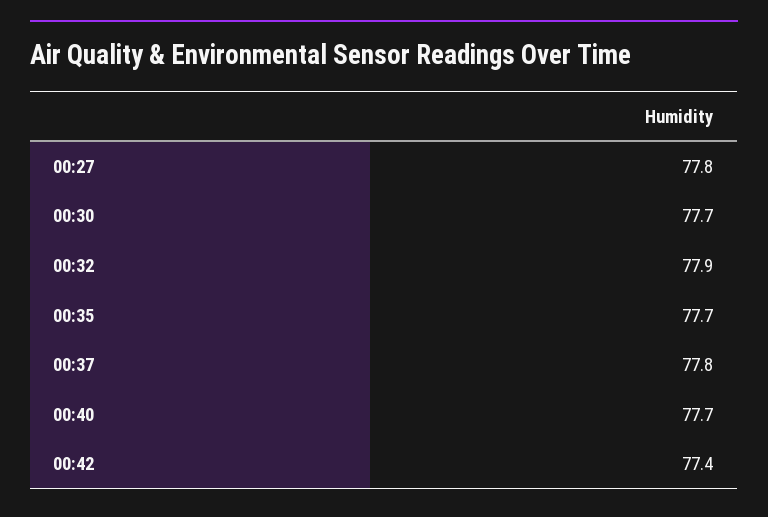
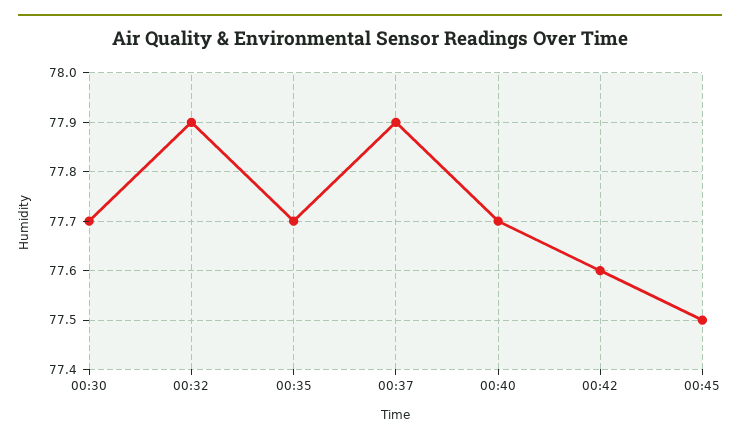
00:27: 77.8 -> none
00:37: 77.8 -> 77.9
00:42: 77.4 -> 77.6
00:45: none -> 77.5

